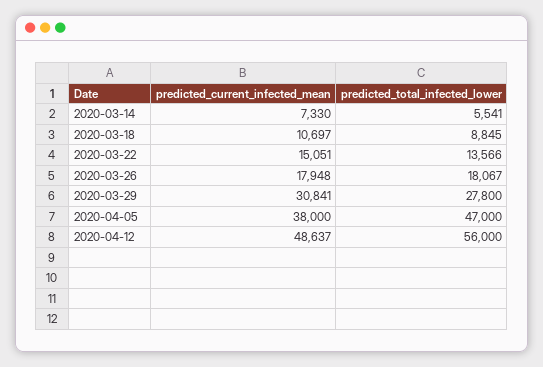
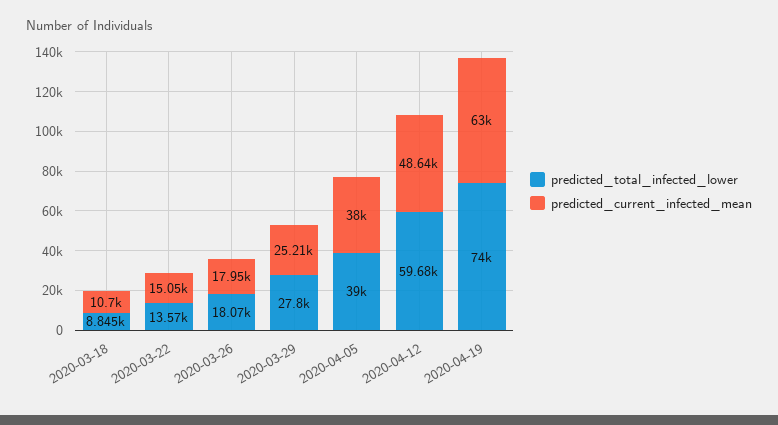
predicted_current_infected_mean, 2020-03-14: 7330 -> none
predicted_total_infected_lower, 2020-03-14: 5541 -> none
predicted_current_infected_mean, 2020-03-29: 30841 -> 25210
predicted_total_infected_lower, 2020-04-05: 47000 -> 39000
predicted_total_infected_lower, 2020-04-12: 56000 -> 59680
predicted_total_infected_lower, 2020-04-19: none -> 74000
predicted_current_infected_mean, 2020-04-19: none -> 63000

